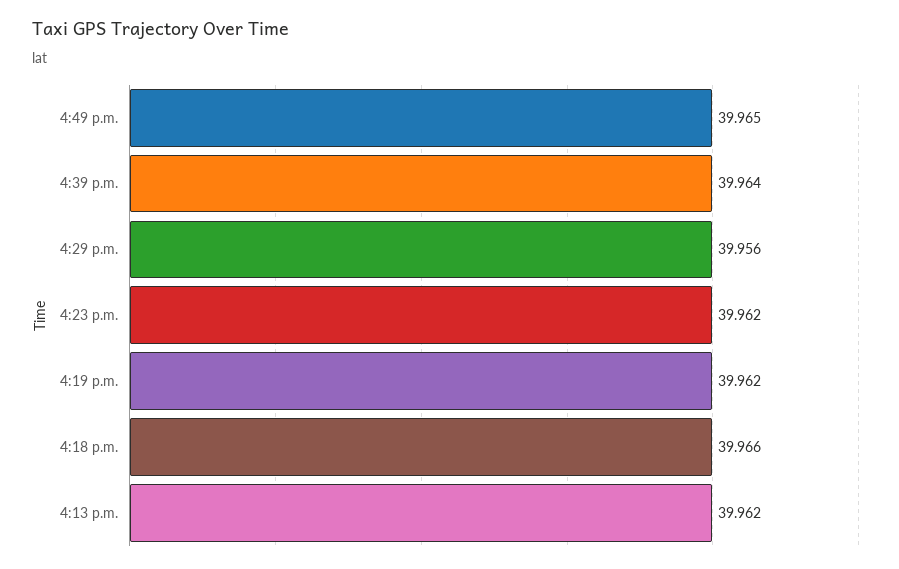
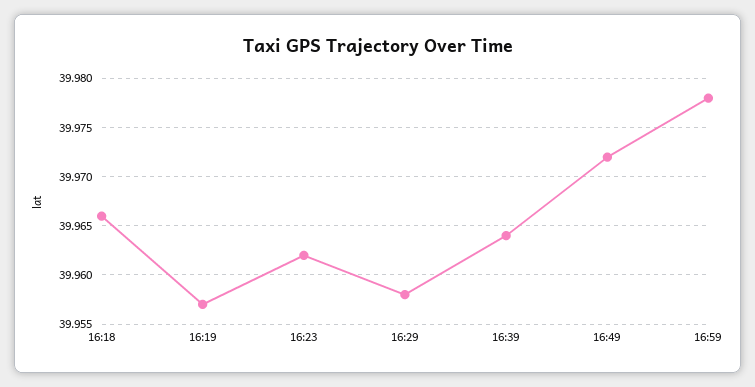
4:49 p.m.: 39.965 -> 39.972
4:29 p.m.: 39.956 -> 39.958
4:19 p.m.: 39.962 -> 39.957
4:13 p.m.: 39.962 -> none
16:59: none -> 39.978

